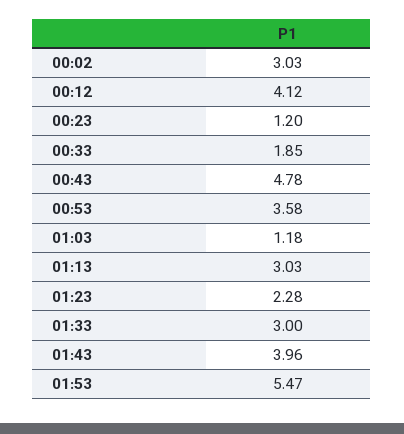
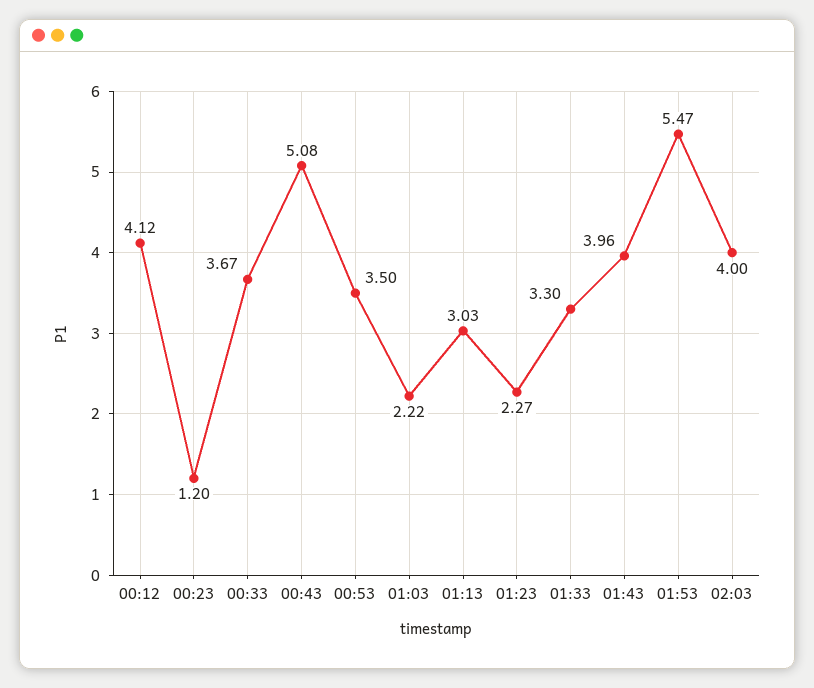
00:02: 3.03 -> none
00:33: 1.85 -> 3.67
00:43: 4.78 -> 5.08
00:53: 3.58 -> 3.5
01:03: 1.18 -> 2.22
01:23: 2.28 -> 2.27
01:33: 3 -> 3.3
02:03: none -> 4

